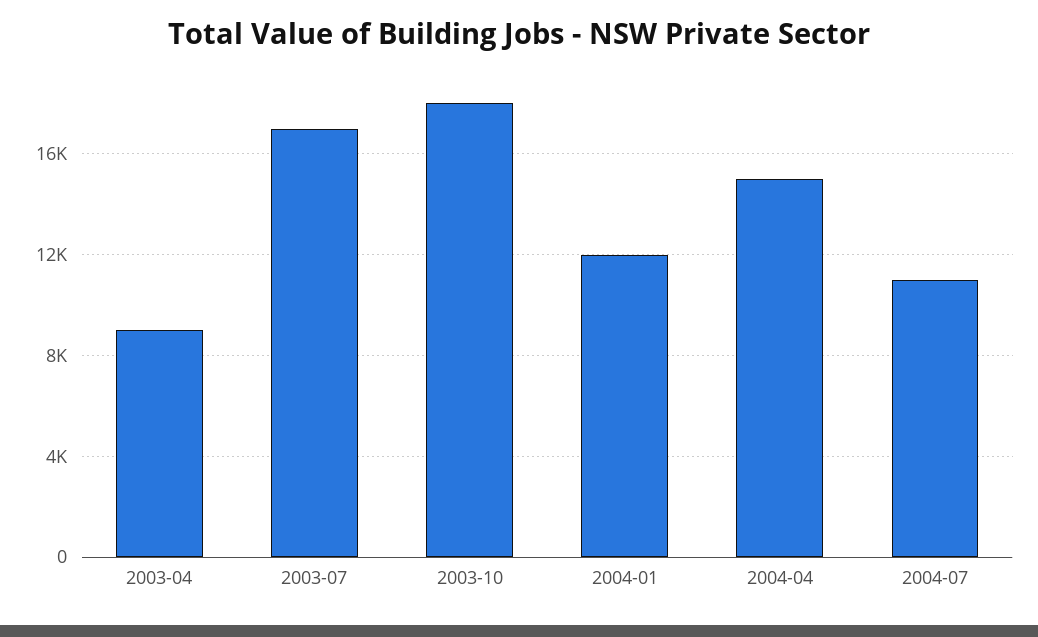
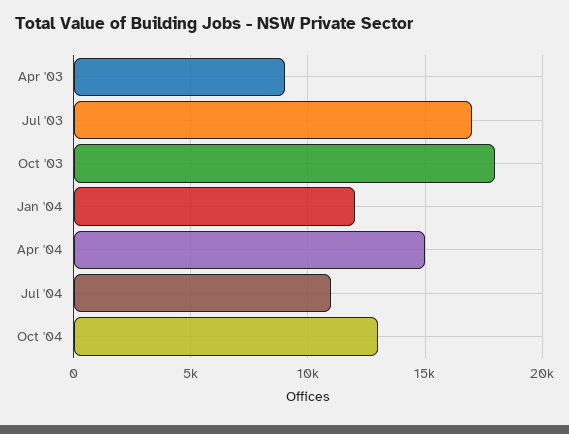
Oct '04: none -> 13000

